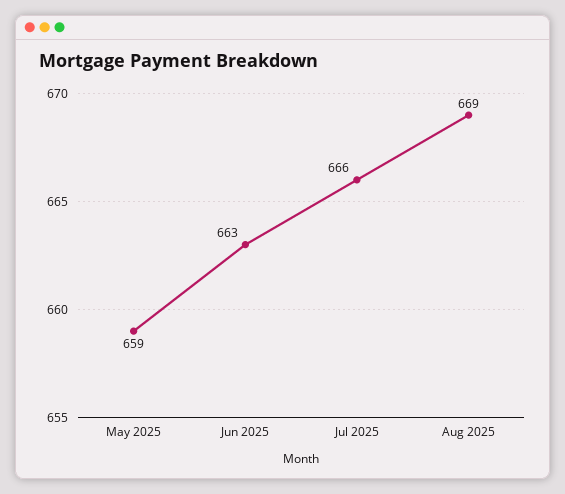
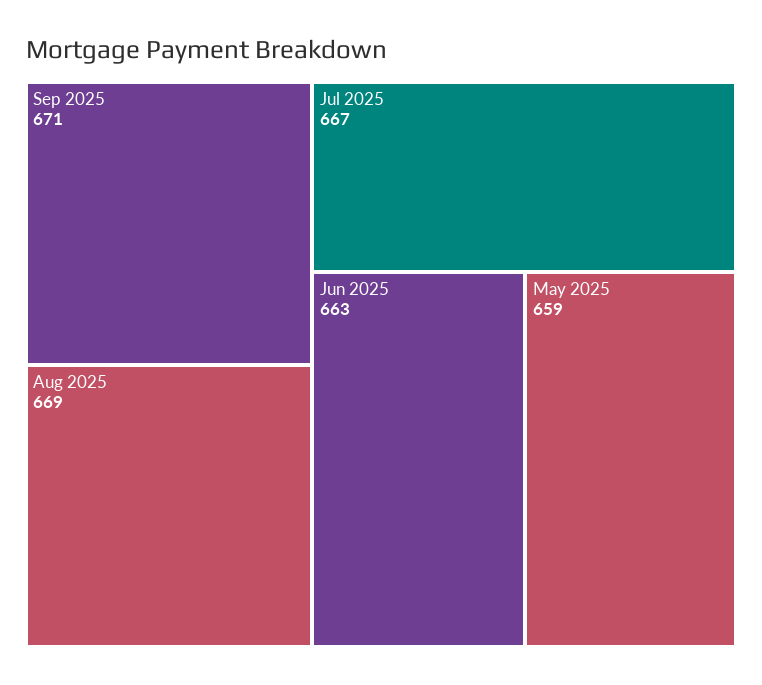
Jul 2025: 666 -> 667
Sep 2025: none -> 671

